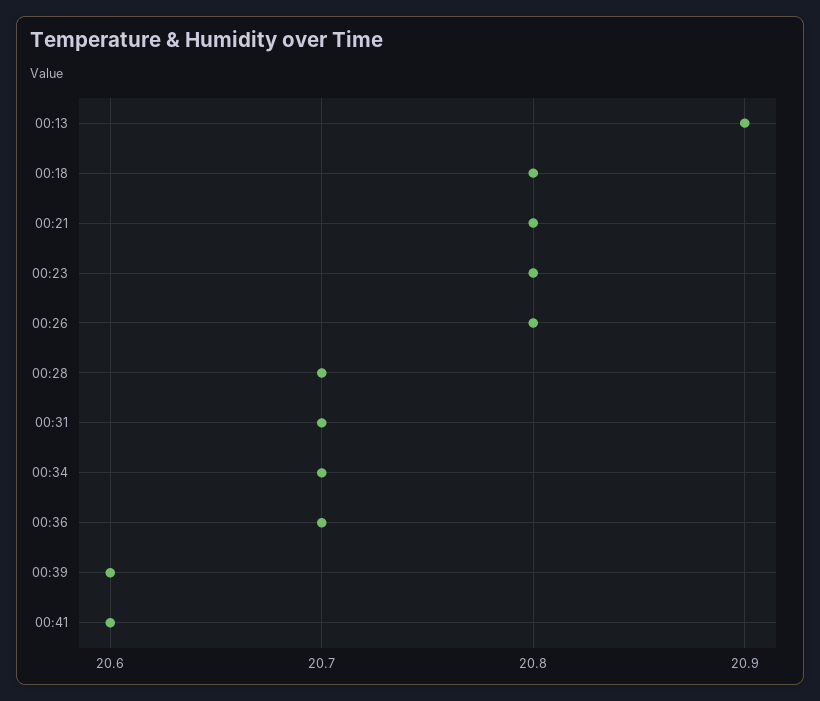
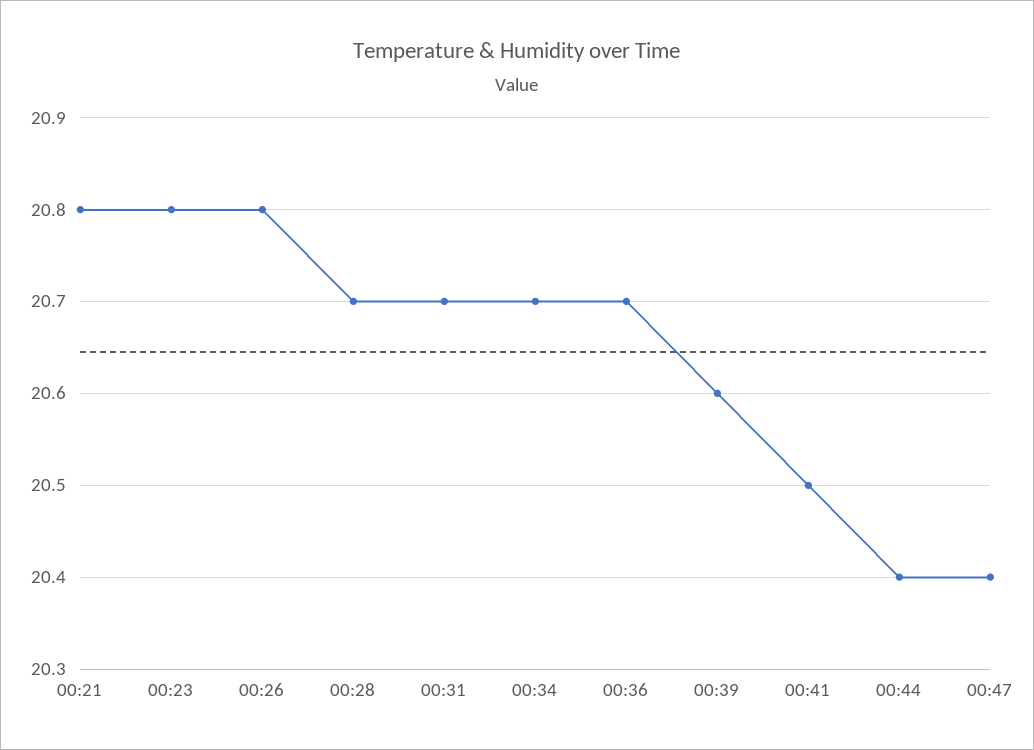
00:13: 20.9 -> none
00:18: 20.8 -> none
00:41: 20.6 -> 20.5
00:44: none -> 20.4
00:47: none -> 20.4

